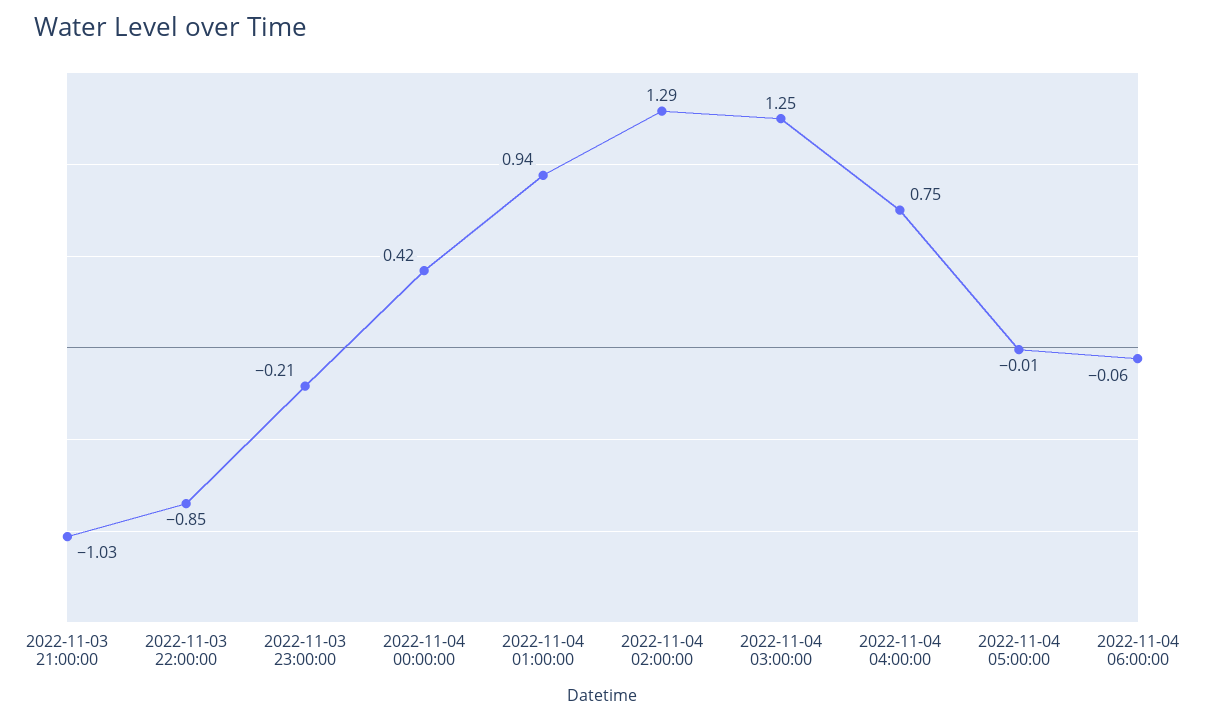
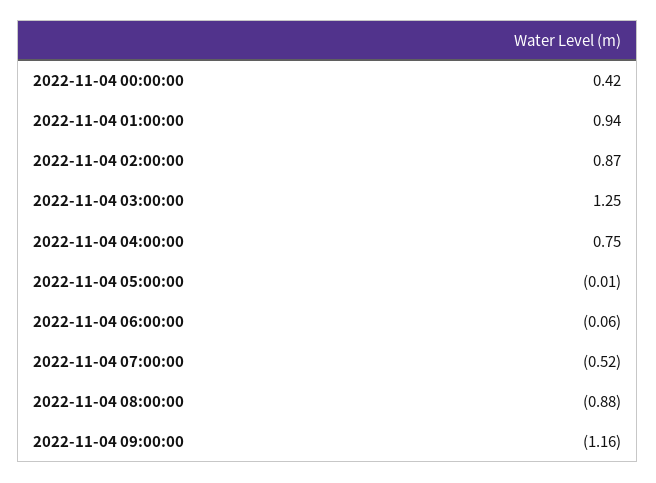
2022-11-03 21:00:00: -1.03 -> none
2022-11-03 22:00:00: -0.85 -> none
2022-11-03 23:00:00: -0.21 -> none
2022-11-04 02:00:00: 1.29 -> 0.87
2022-11-04 07:00:00: none -> -0.52
2022-11-04 08:00:00: none -> -0.88
2022-11-04 09:00:00: none -> -1.16

